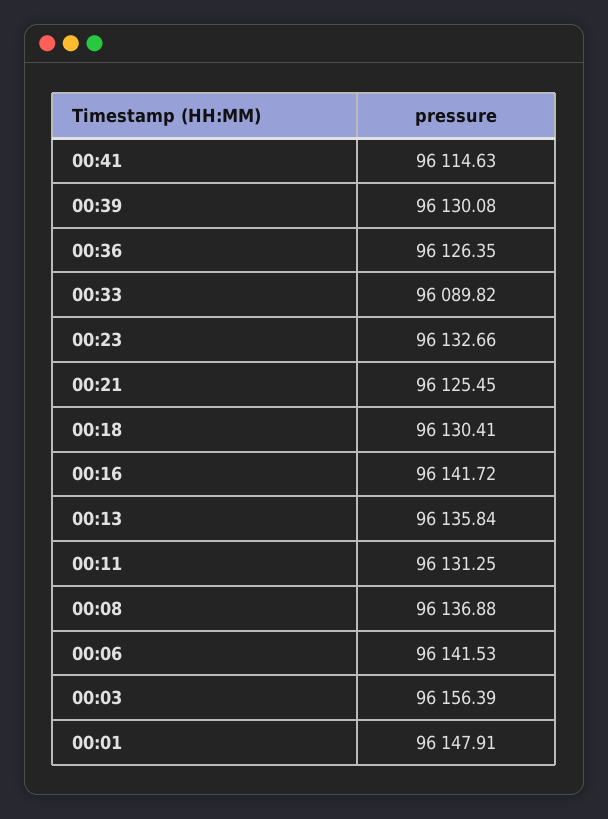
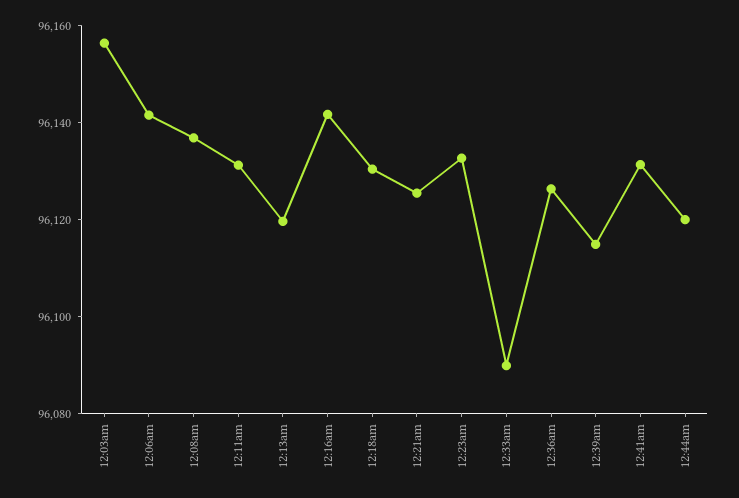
00:41: 96114.63 -> 96130
00:39: 96130.08 -> 96115
00:13: 96135.84 -> 96120
00:01: 96147.91 -> none
12:44am: none -> 96120

